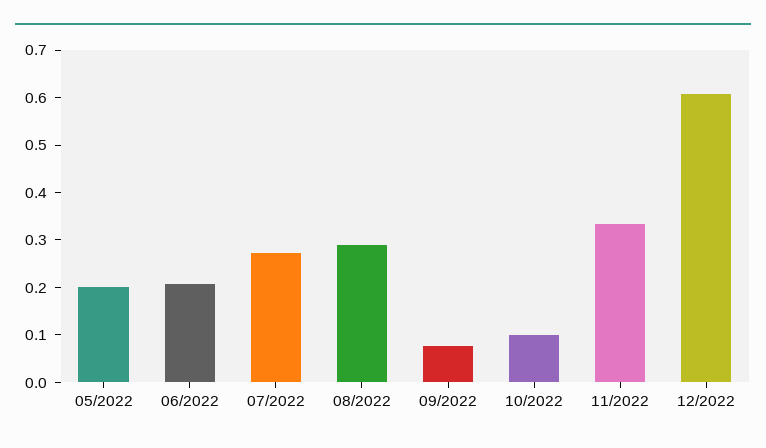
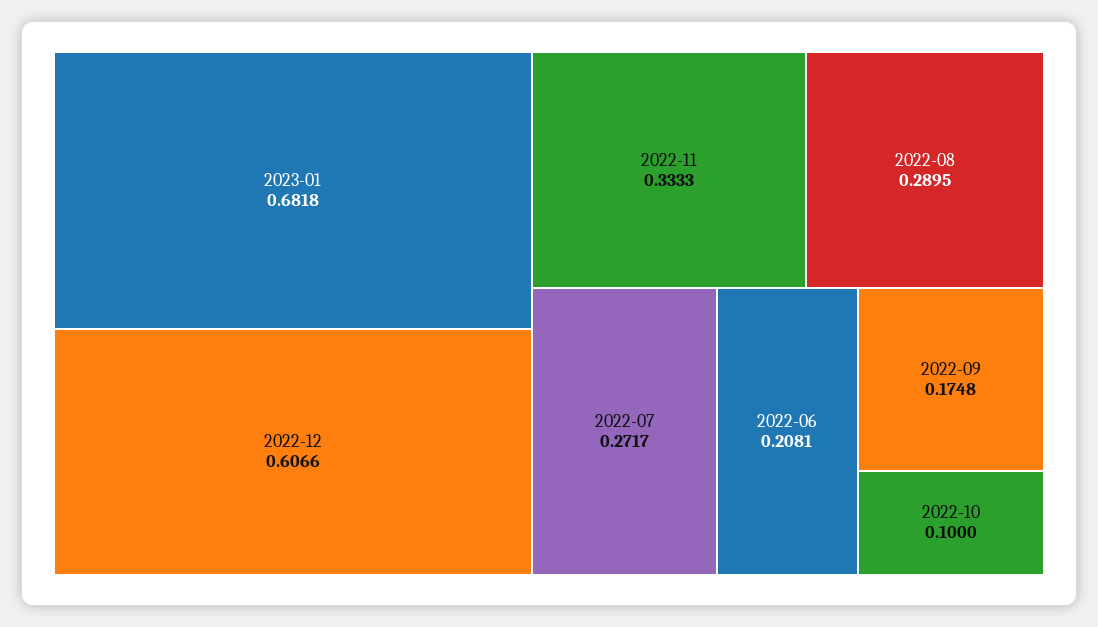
05/2022: 0.2 -> none
09/2022: 0.08 -> 0.1748
2023-01: none -> 0.6818

